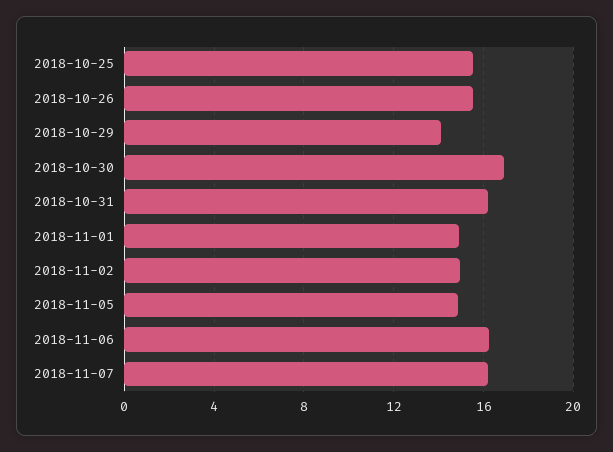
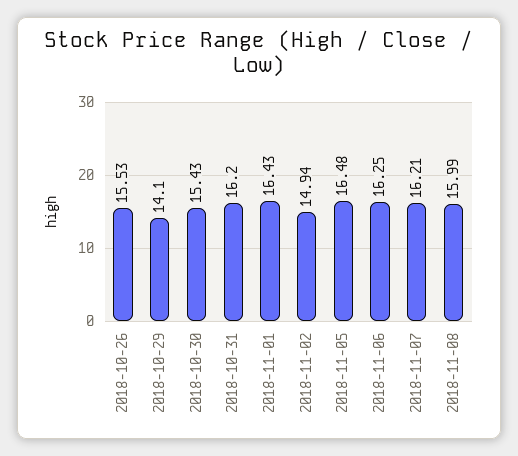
2018-10-25: 15.5 -> none
2018-10-30: 17 -> 15.43
2018-11-01: 15 -> 16.43
2018-11-05: 15 -> 16.48
2018-11-08: none -> 15.99

